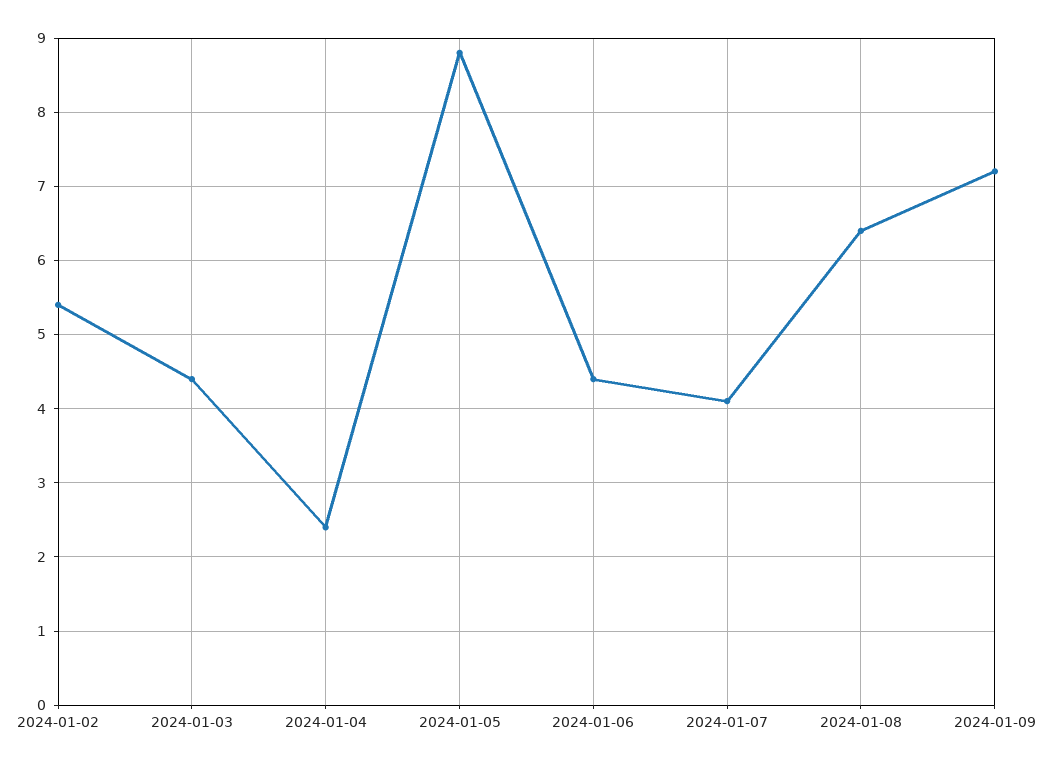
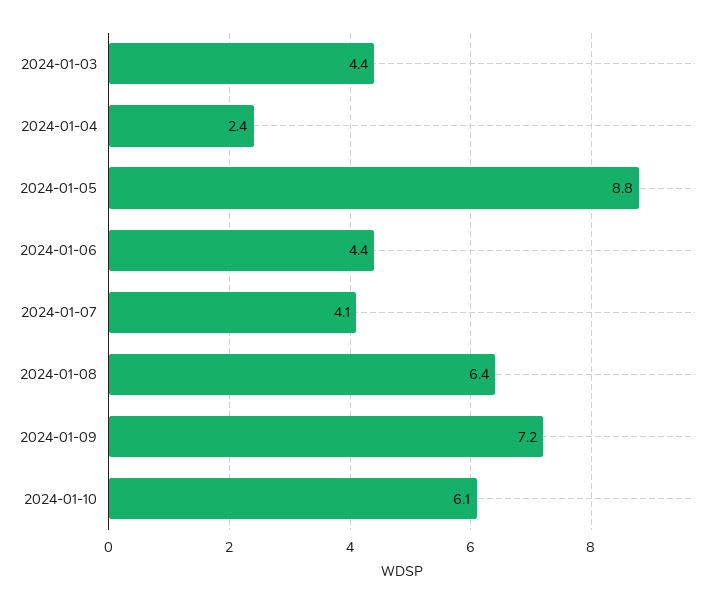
2024-01-02: 5.4 -> none
2024-01-10: none -> 6.1

